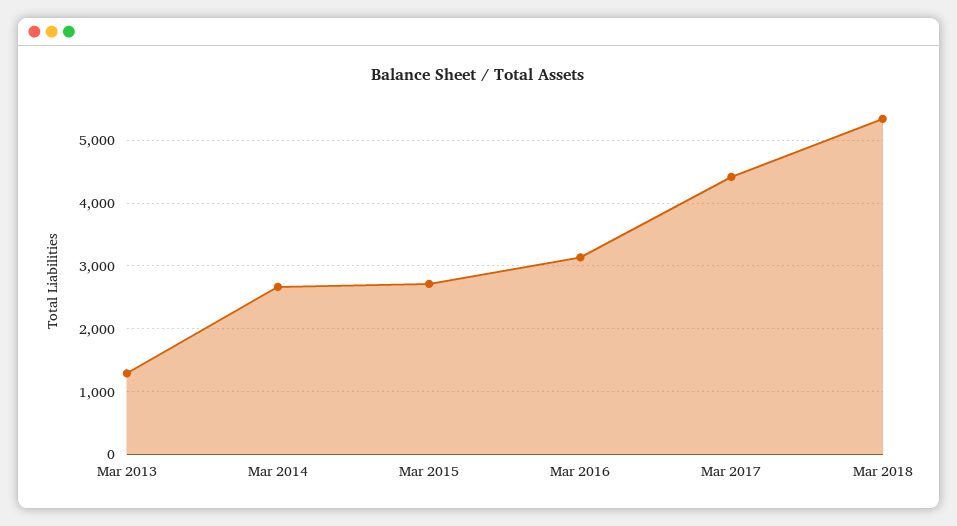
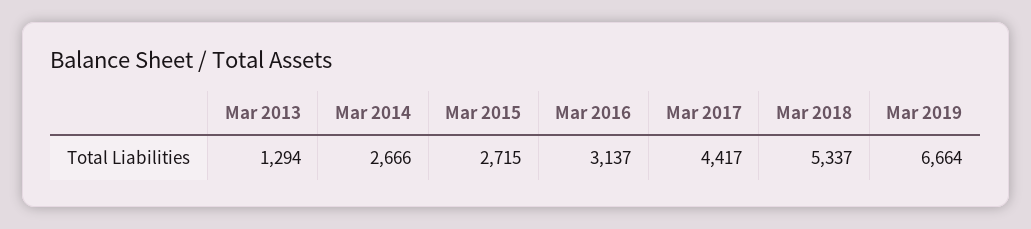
Mar 2019: none -> 6664

